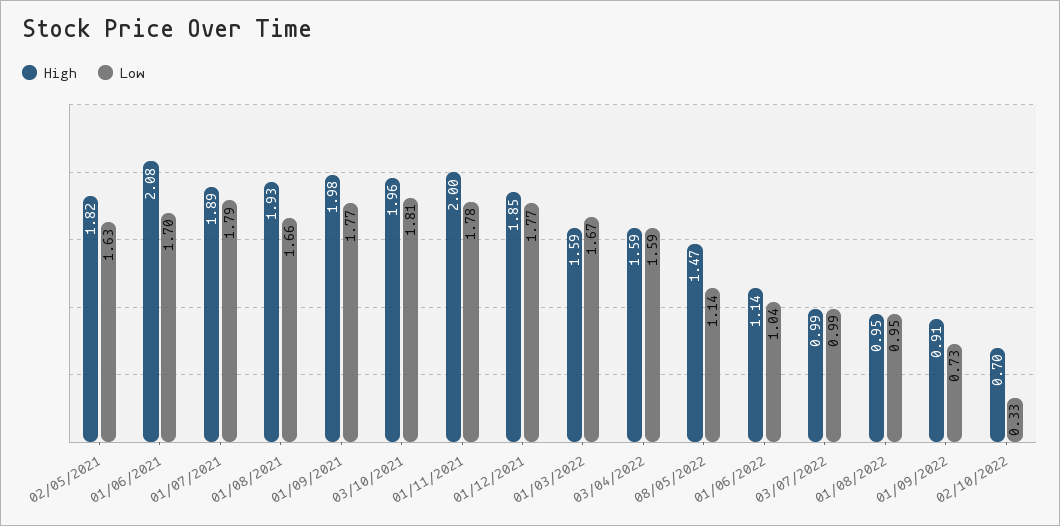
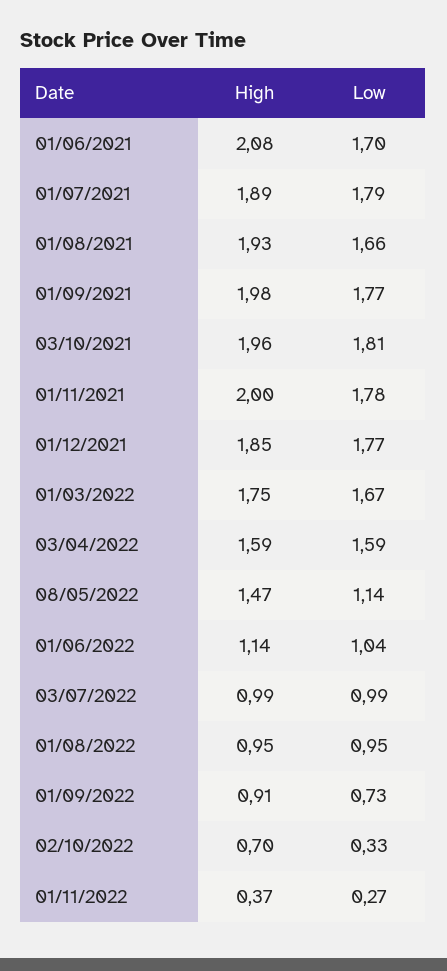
High, 02/05/2021: 1.82 -> none
Low, 02/05/2021: 1.63 -> none
High, 01/03/2022: 1.59 -> 1.75
High, 01/11/2022: none -> 0.37
Low, 01/11/2022: none -> 0.27

